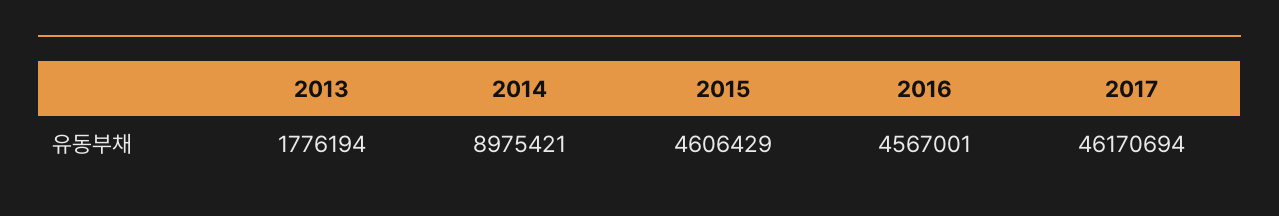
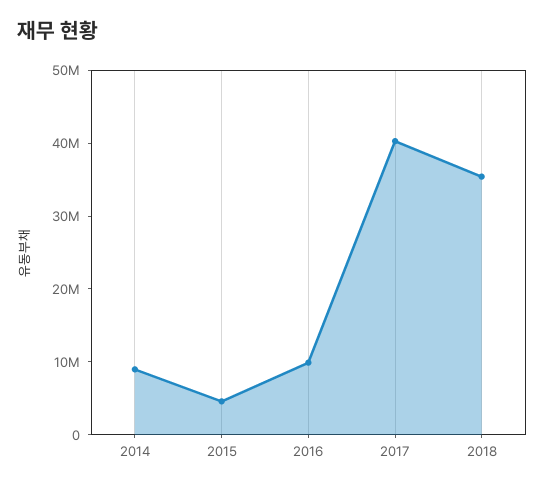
2013: 1776194 -> none
2016: 4567001 -> 10000000
2017: 46170694 -> 40000000
2018: none -> 36000000

